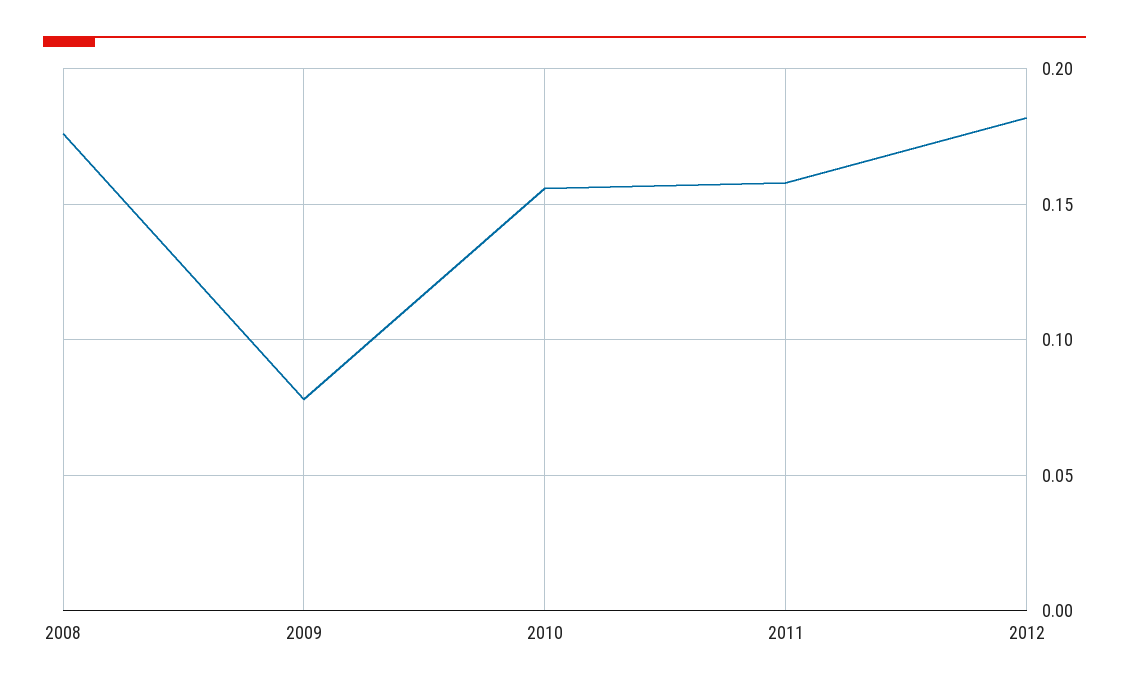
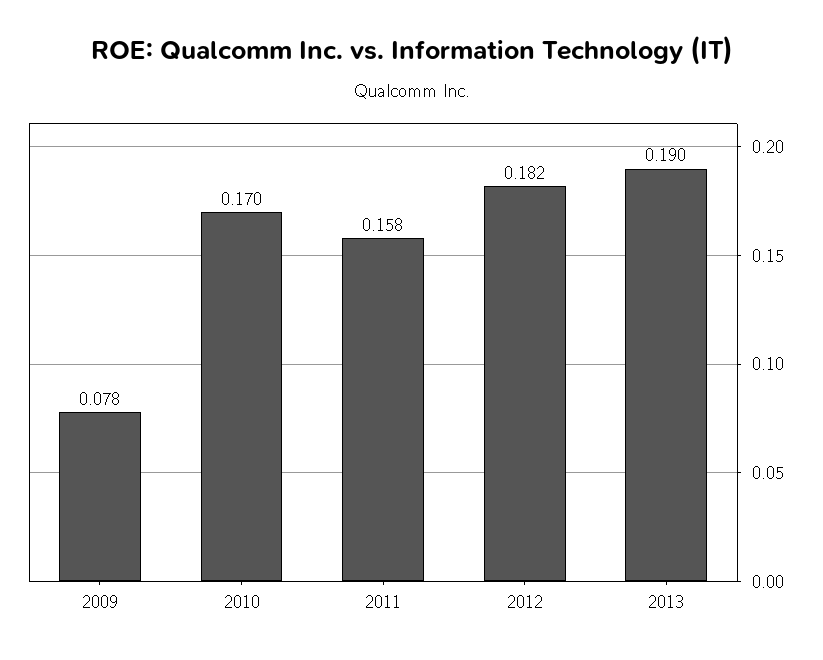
2008: 0.175 -> none
2010: 0.155 -> 0.17
2013: none -> 0.19

